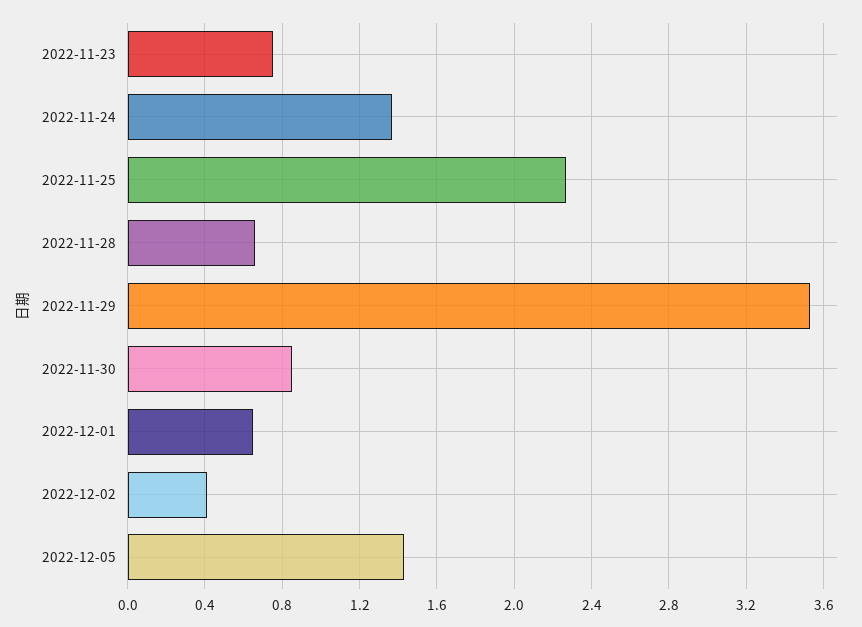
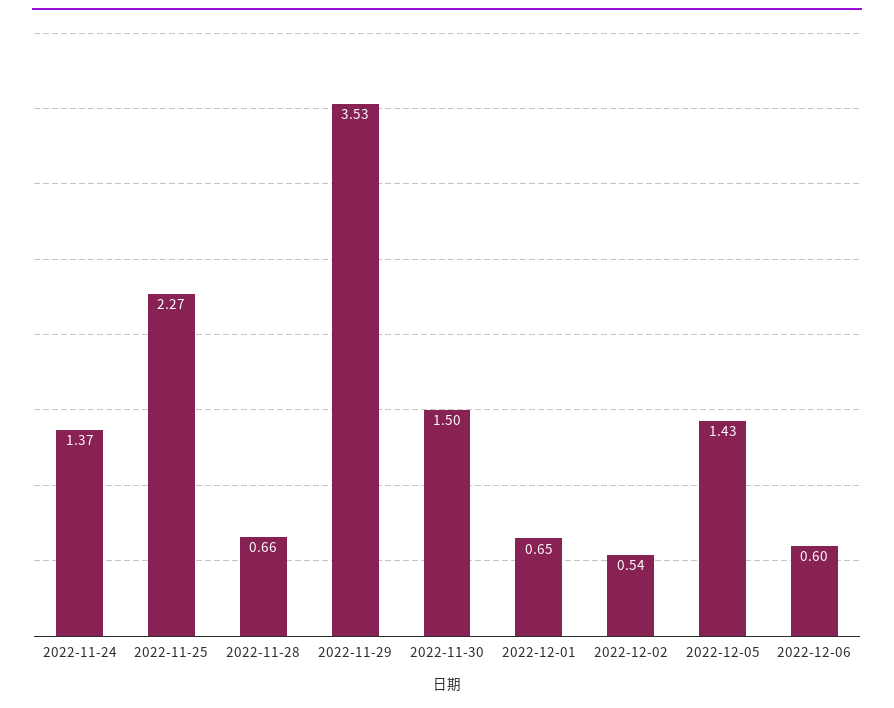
2022-11-23: 0.75 -> none
2022-11-30: 0.85 -> 1.5
2022-12-02: 0.4 -> 0.54
2022-12-06: none -> 0.6

